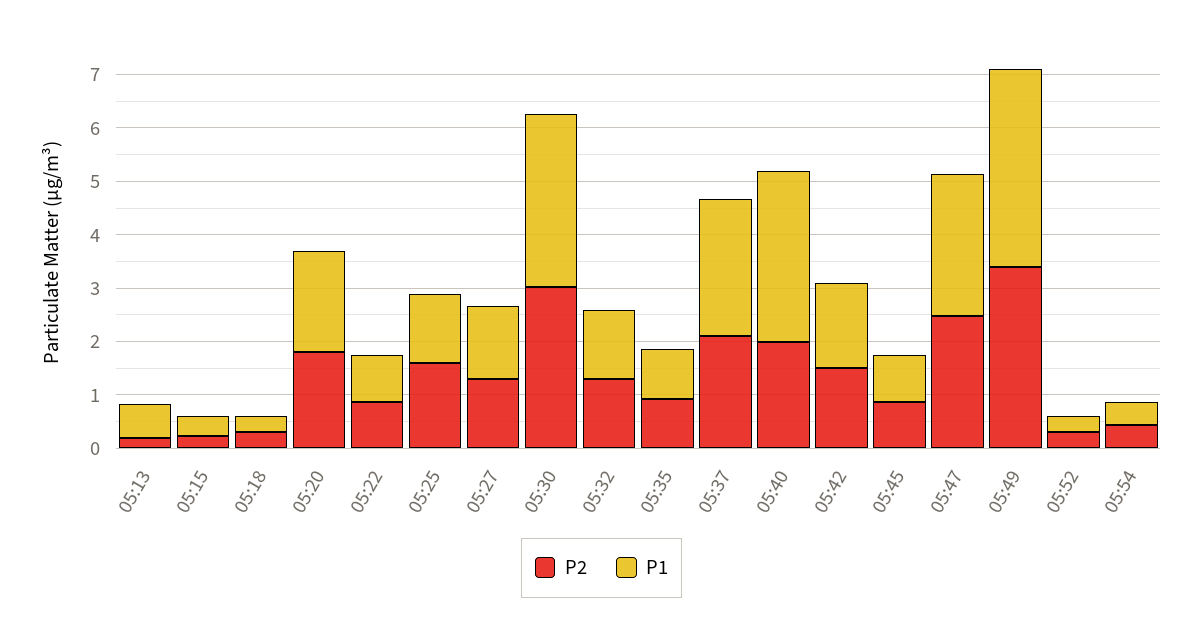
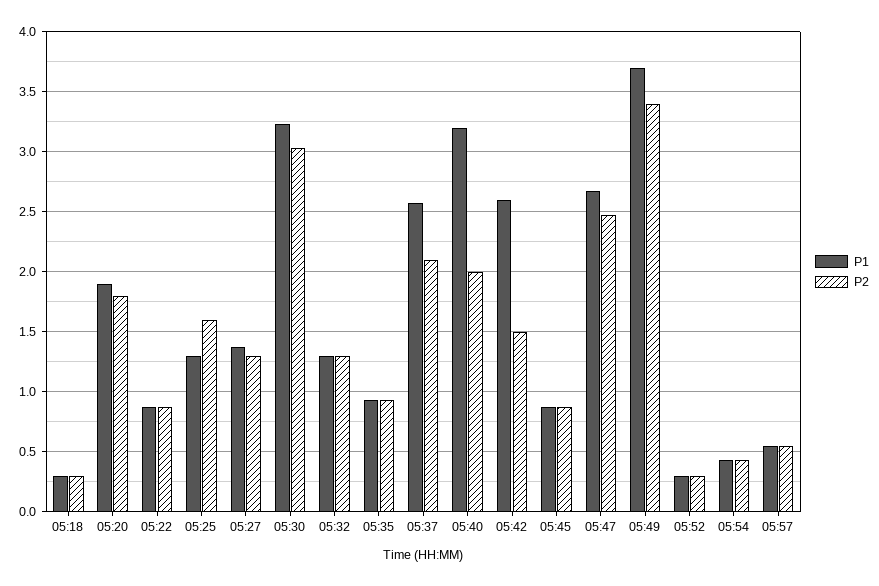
P2, 05:13: 0.2 -> none
P1, 05:13: 0.6 -> none
P2, 05:15: 0.2 -> none
P1, 05:15: 0.4 -> none
P1, 05:42: 1.6 -> 2.6
P1, 05:57: none -> 0.55
P2, 05:57: none -> 0.55

